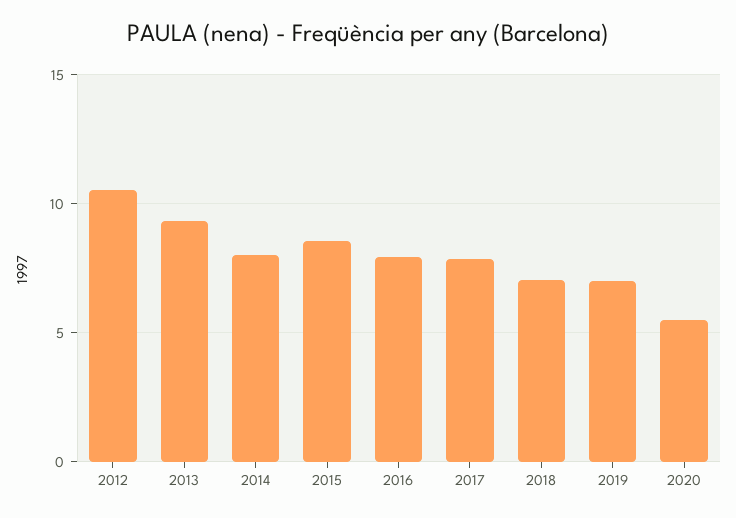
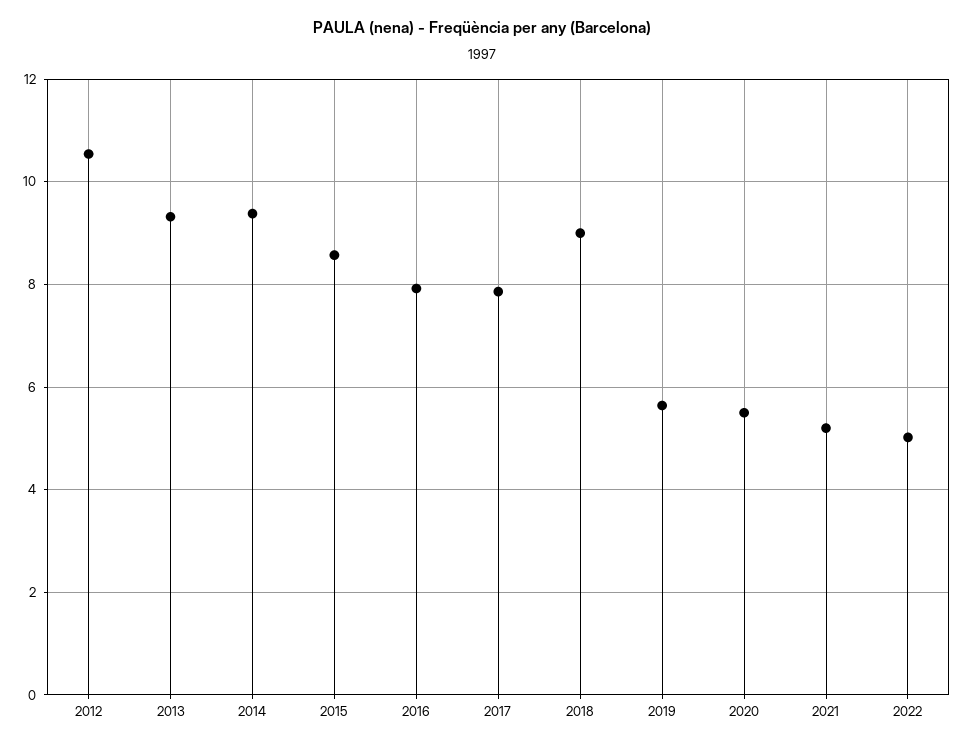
2014: 8 -> 9.4
2018: 7 -> 9
2019: 7 -> 5.6
2021: none -> 5.2
2022: none -> 5

